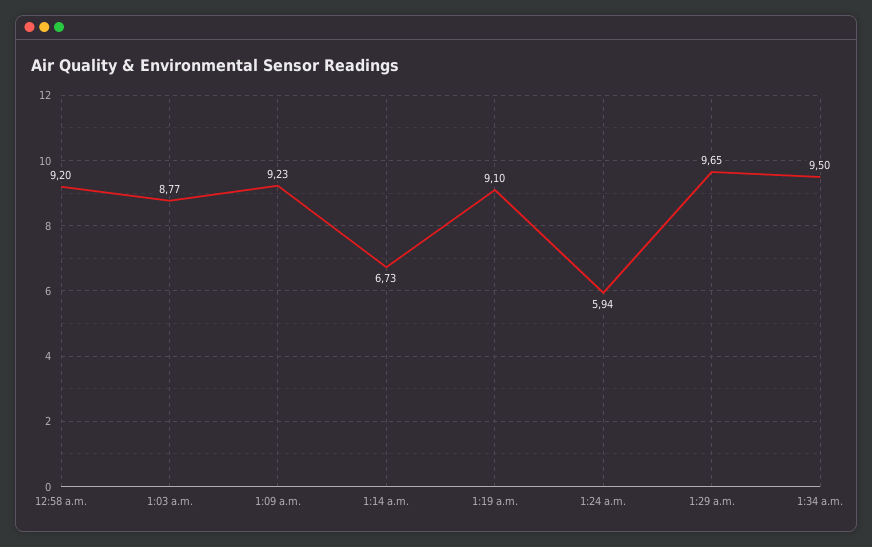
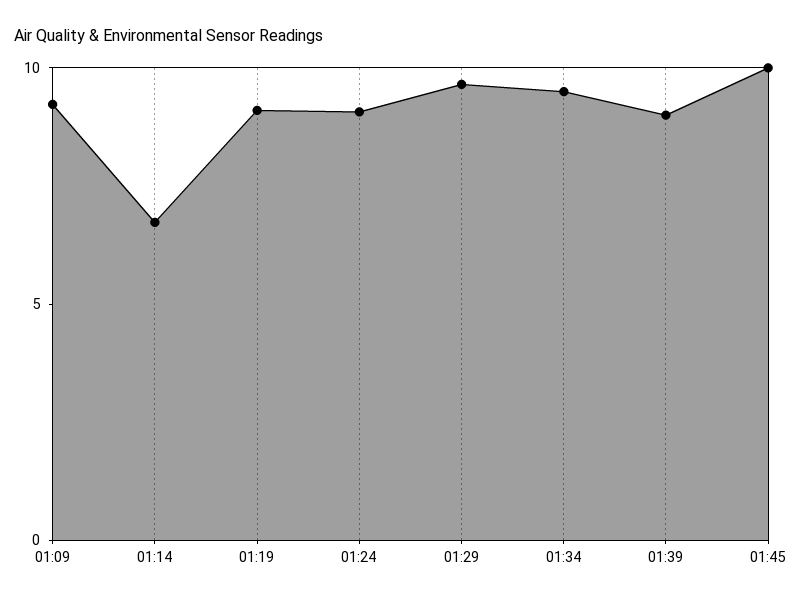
12:58 a.m.: 9.2 -> none
1:03 a.m.: 8.77 -> none
1:24 a.m.: 5.94 -> 9
01:39: none -> 9
01:45: none -> 10

